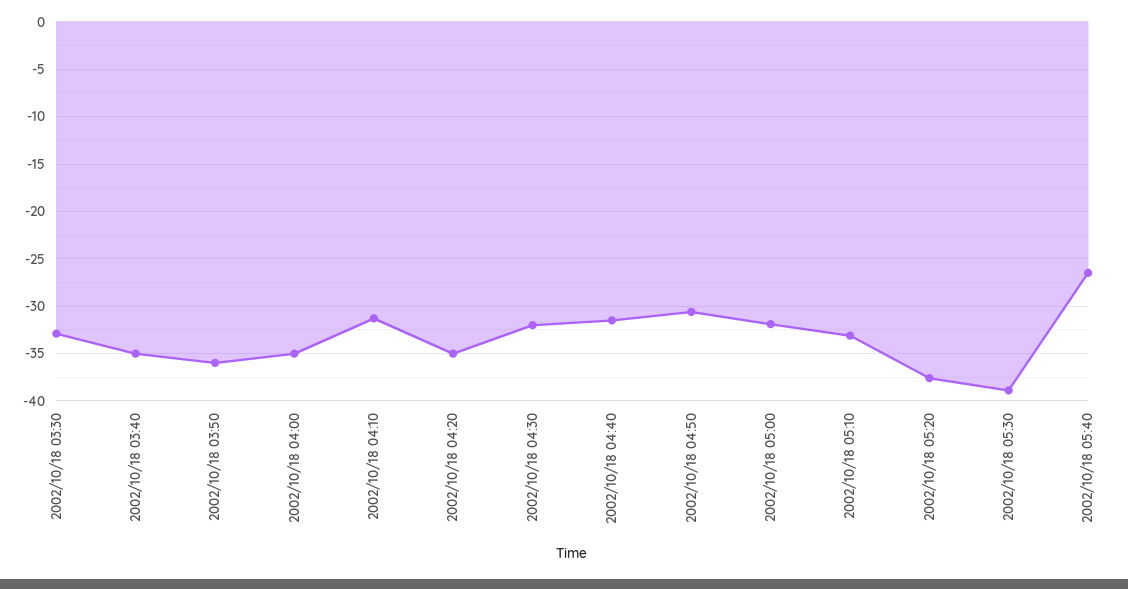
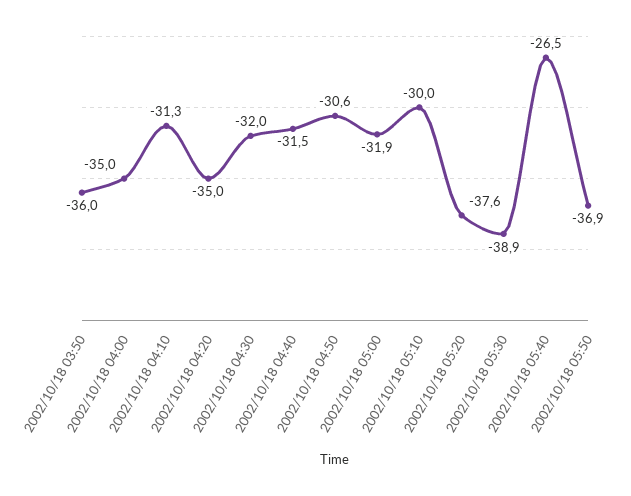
2002/10/18 03:30: -33 -> none
2002/10/18 03:40: -35 -> none
2002/10/18 05:10: -33 -> -30
2002/10/18 05:50: none -> -36.9

